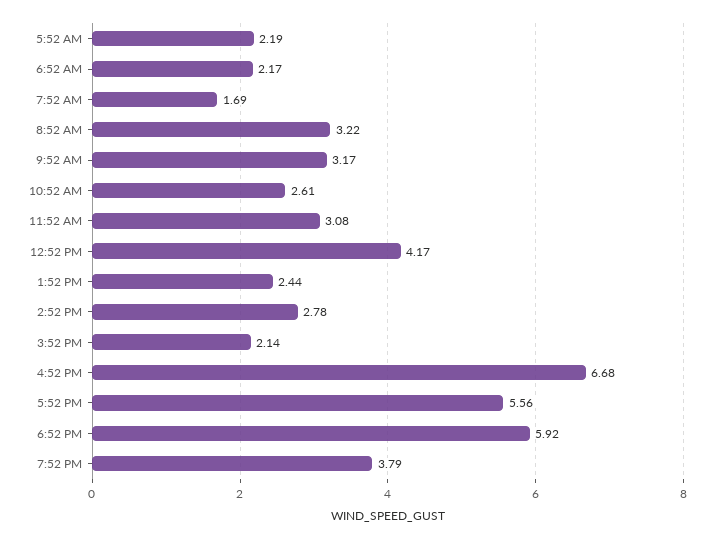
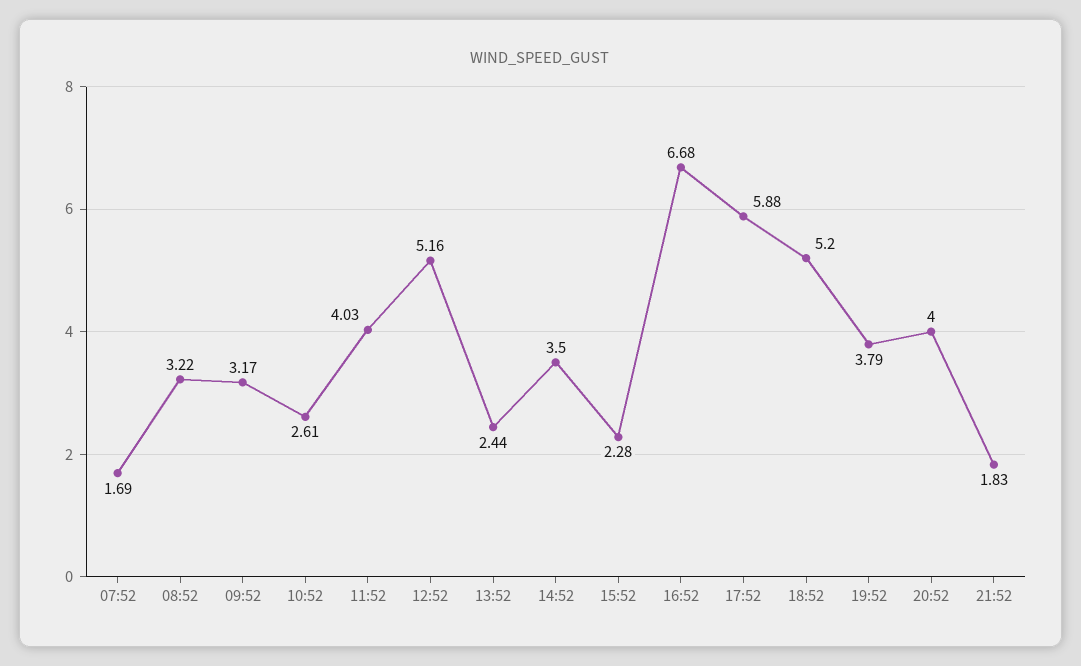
5:52 AM: 2.19 -> none
6:52 AM: 2.17 -> none
11:52 AM: 3.08 -> 4.03
12:52 PM: 4.17 -> 5.16
2:52 PM: 2.78 -> 3.5
3:52 PM: 2.14 -> 2.28
5:52 PM: 5.56 -> 5.88
6:52 PM: 5.92 -> 5.2
20:52: none -> 4
21:52: none -> 1.83

